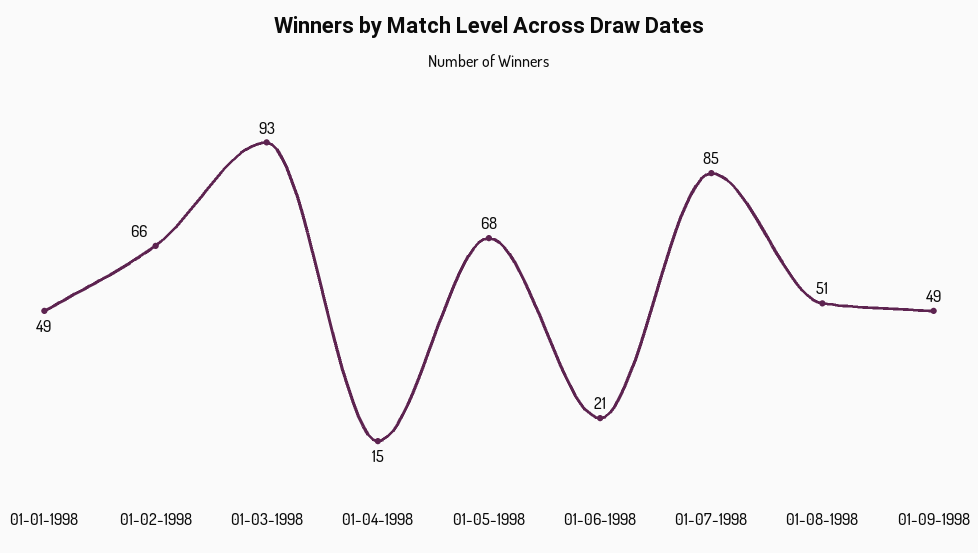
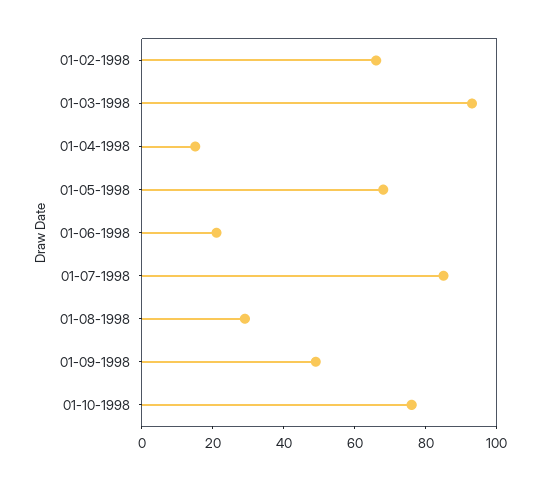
01-01-1998: 49 -> none
01-08-1998: 51 -> 30
01-10-1998: none -> 75

